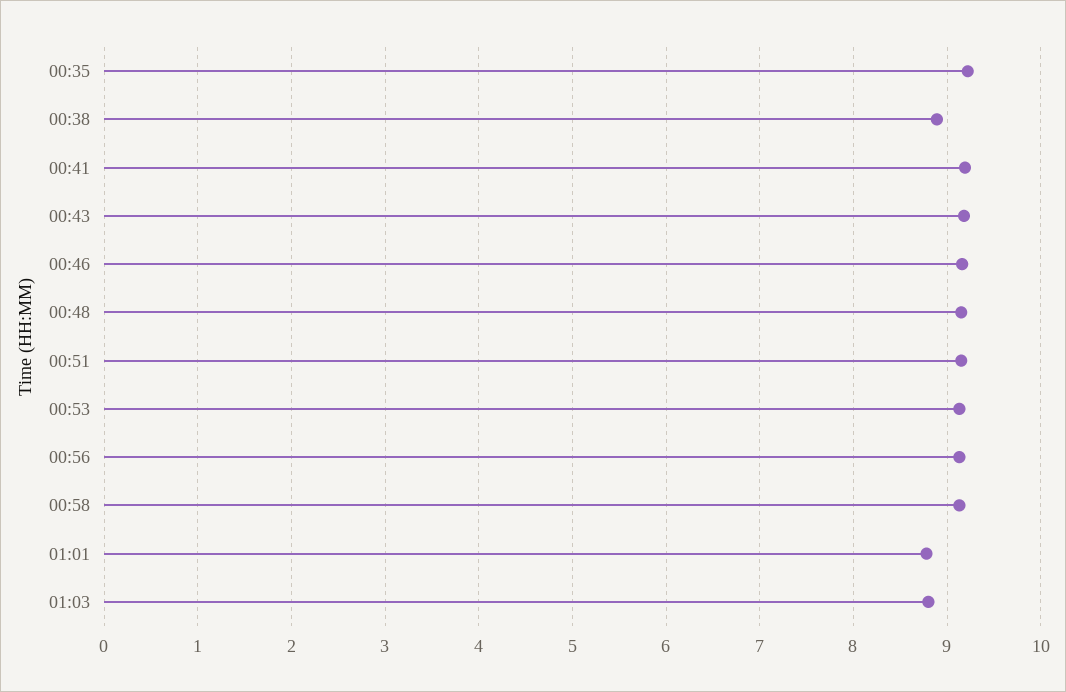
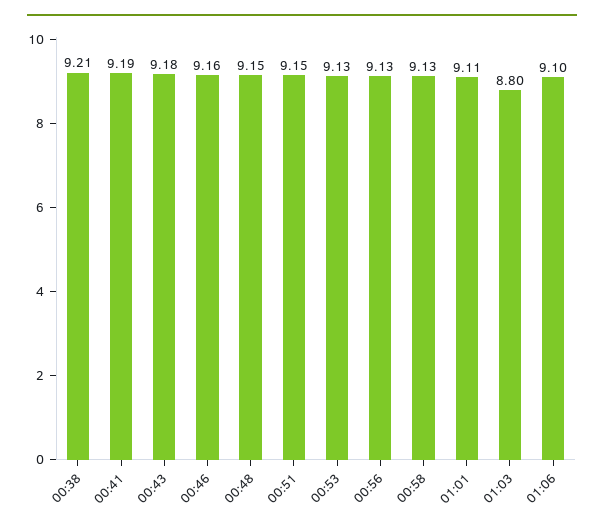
00:35: 9.2 -> none
00:38: 8.9 -> 9.21
01:01: 8.8 -> 9.11
01:06: none -> 9.1

